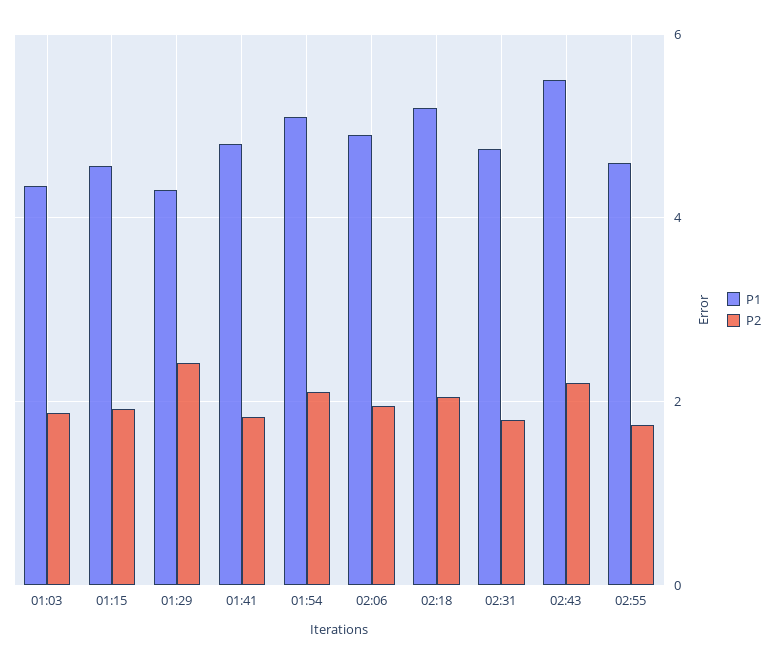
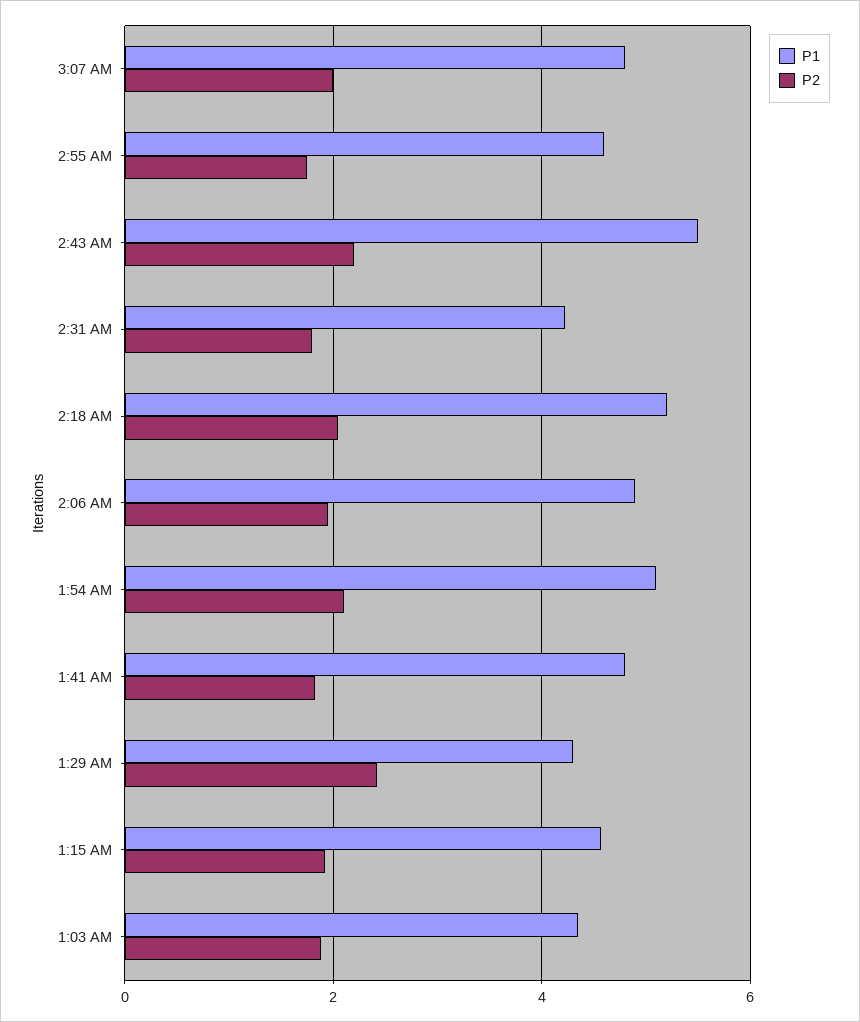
P1, 02:31: 4.8 -> 4.2
P1, 3:07 AM: none -> 4.8
P2, 3:07 AM: none -> 2

